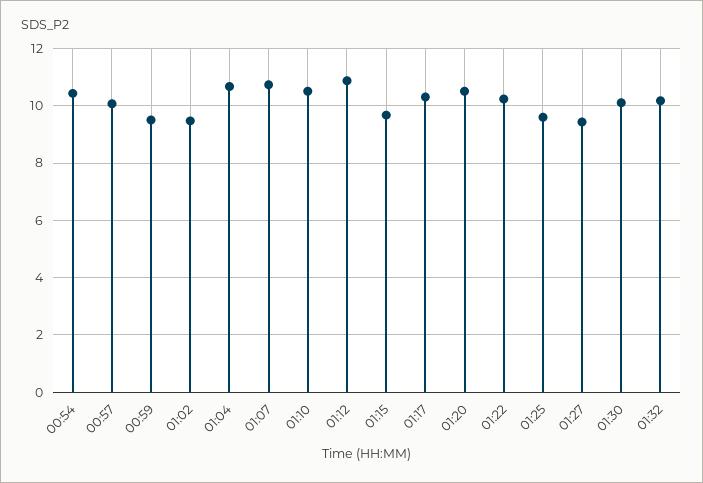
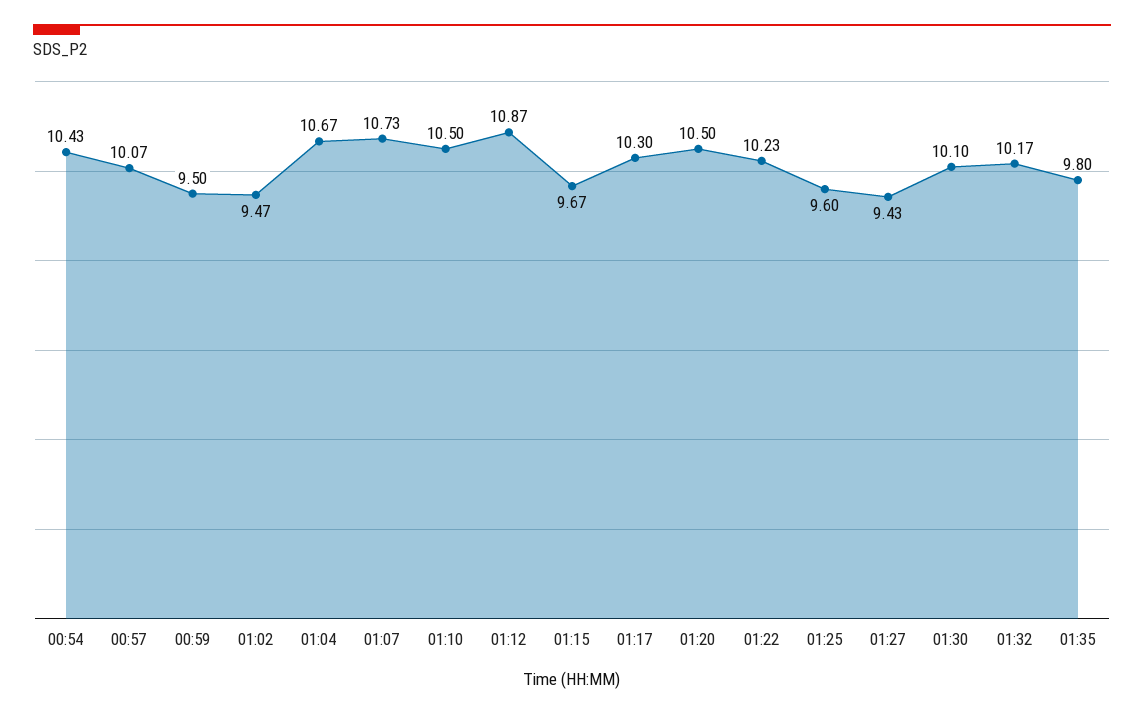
01:35: none -> 9.8

